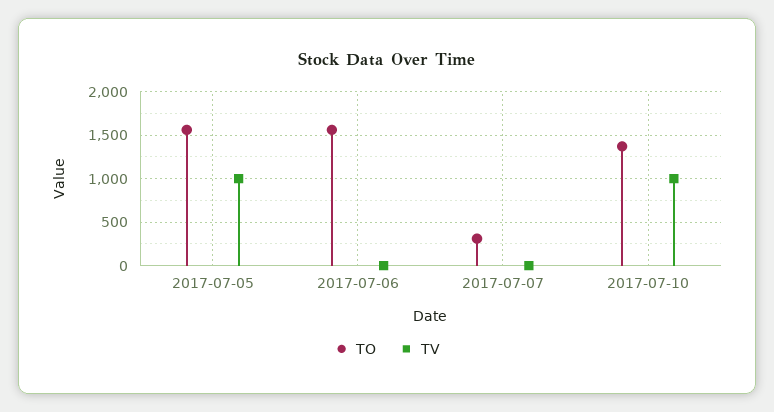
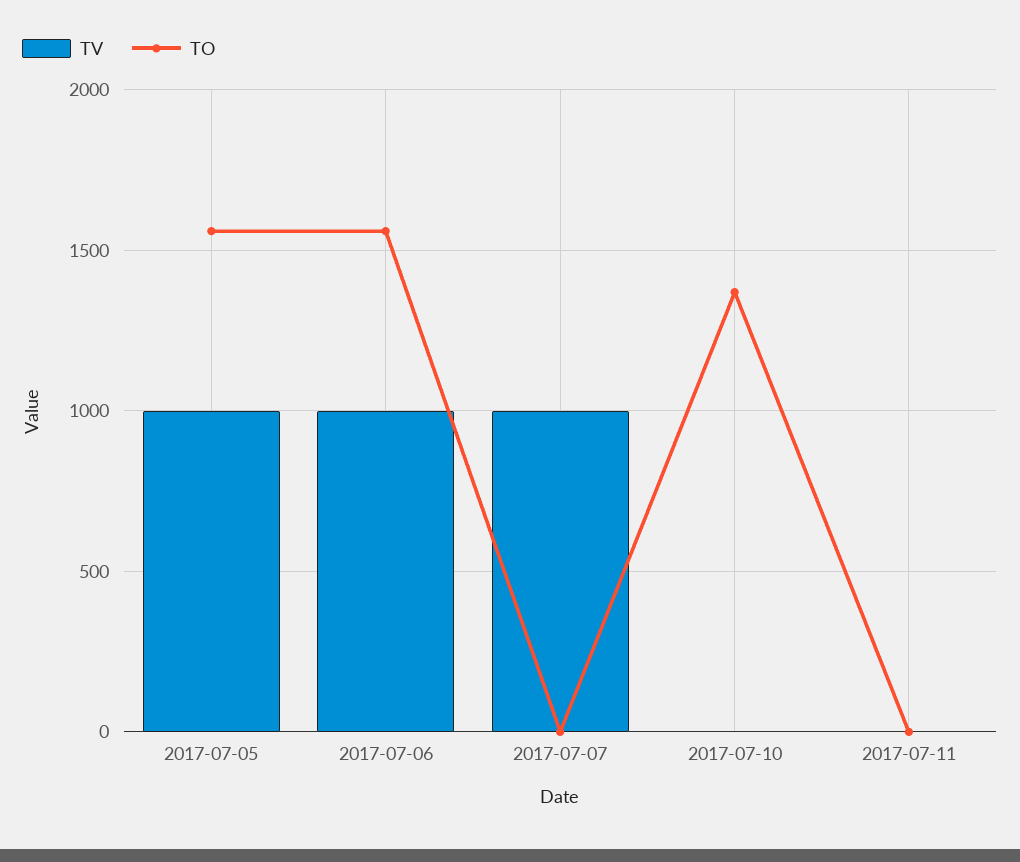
TV, 2017-07-06: 0 -> 1000
TO, 2017-07-07: 300 -> 0
TV, 2017-07-07: 0 -> 1000
TV, 2017-07-10: 1000 -> 0
TV, 2017-07-11: none -> 0
TO, 2017-07-11: none -> 0

